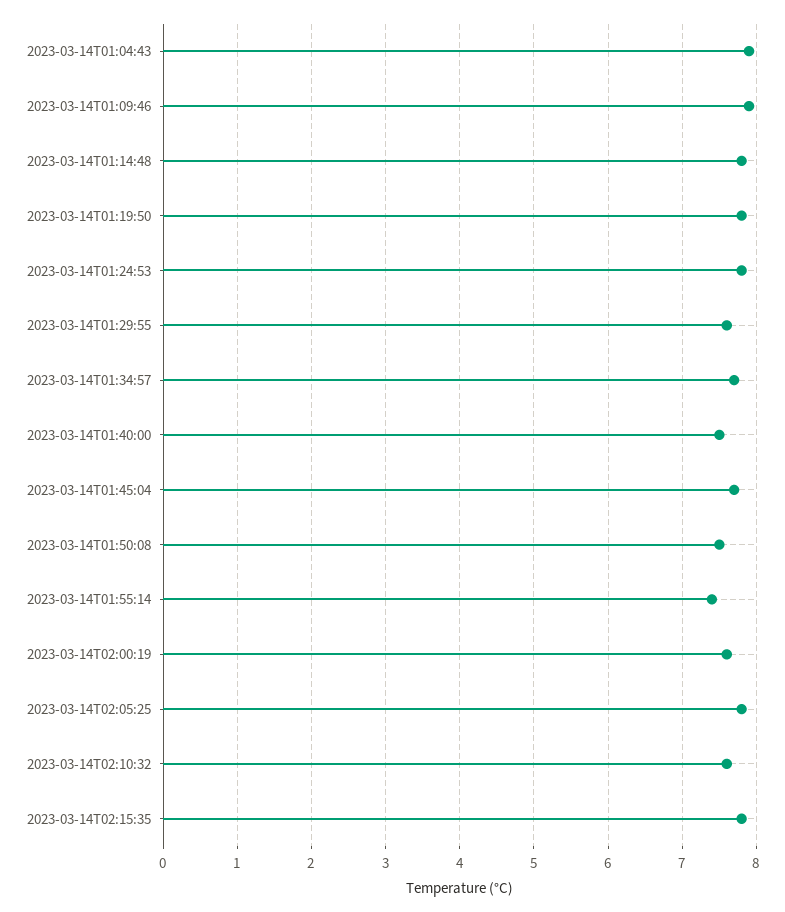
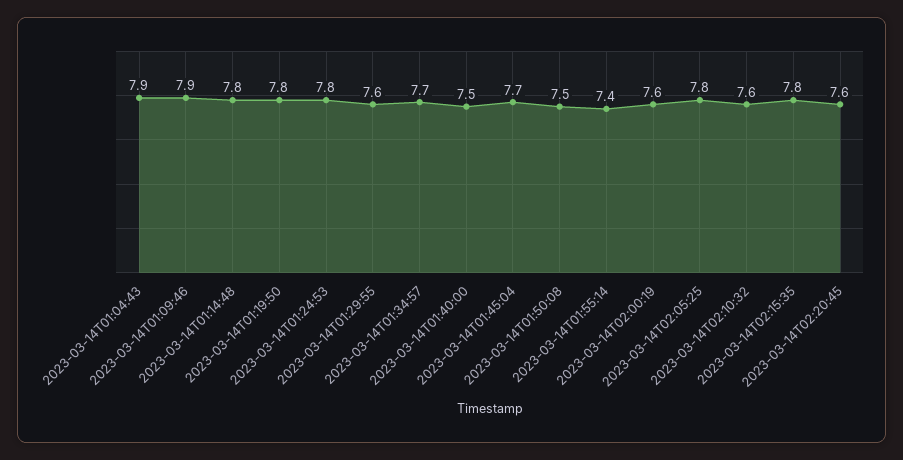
2023-03-14T02:20:45: none -> 7.6

